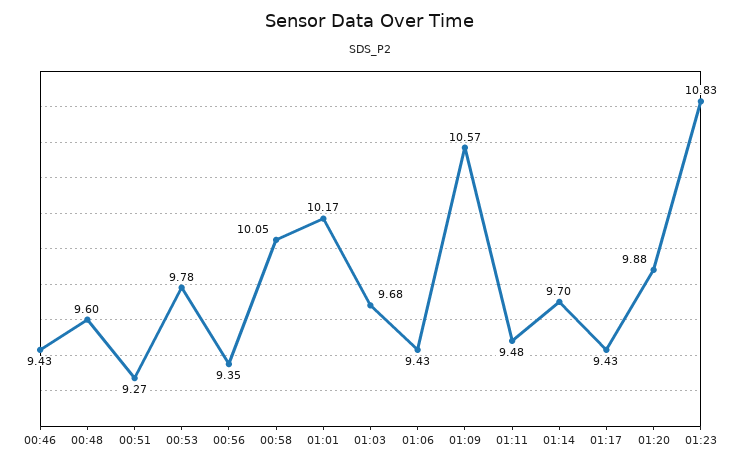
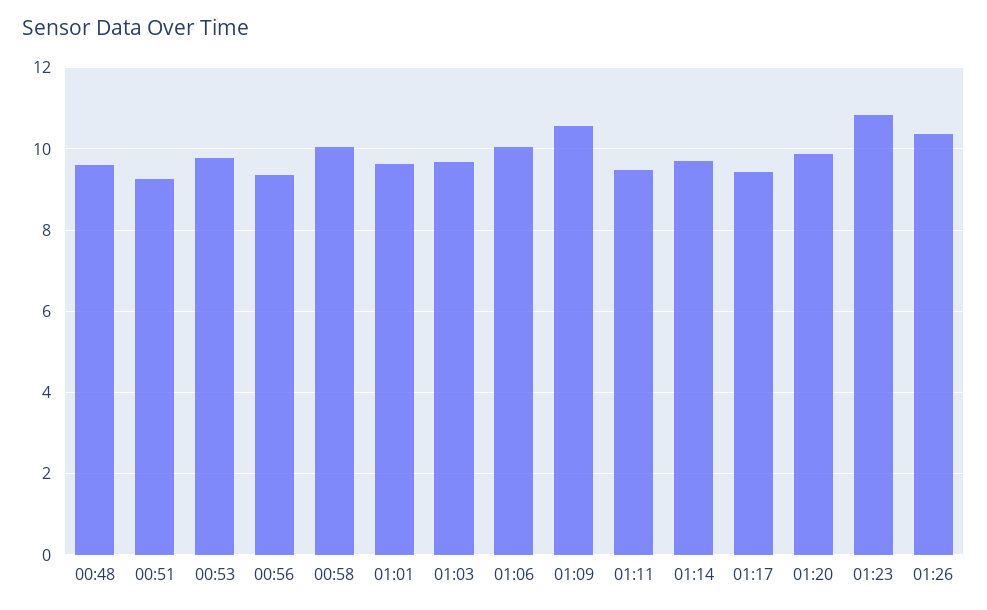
00:46: 9.43 -> none
01:01: 10.17 -> 9.6
01:06: 9.43 -> 10
01:26: none -> 10.4

